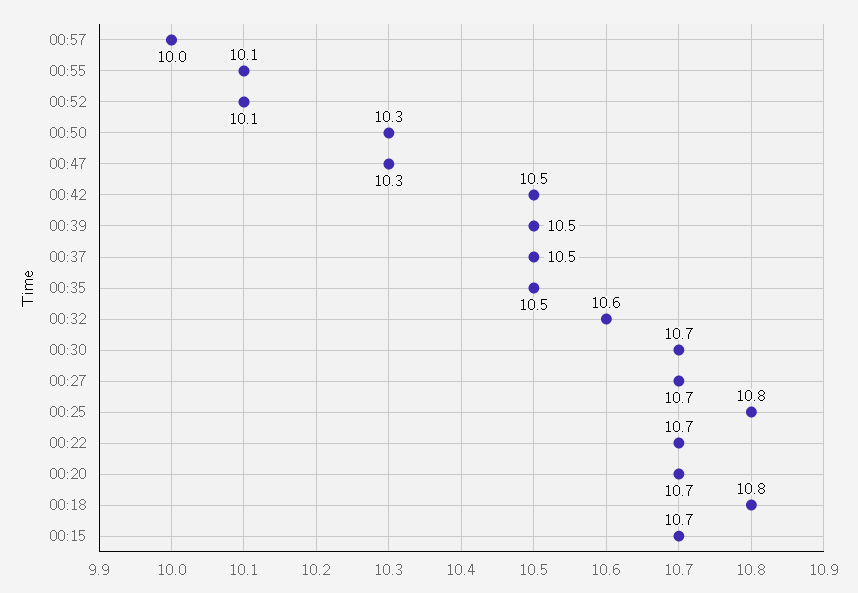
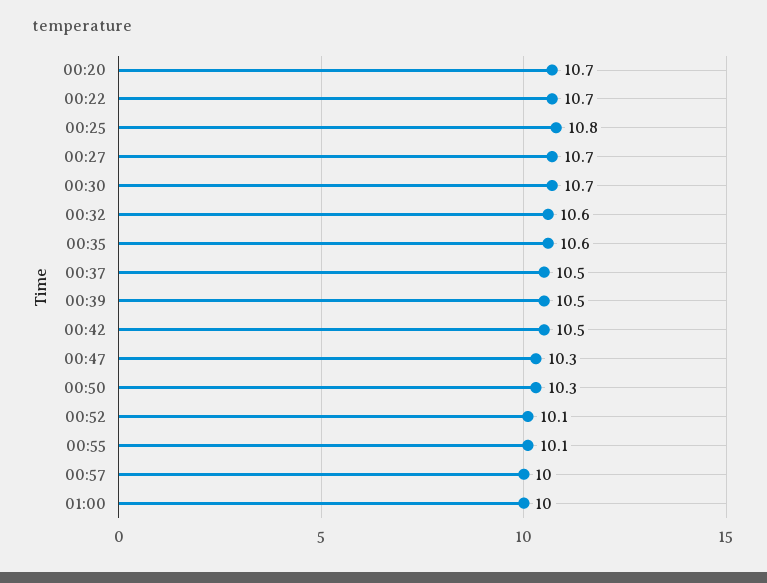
00:35: 10.5 -> 10.6
00:18: 10.8 -> none
00:15: 10.7 -> none
01:00: none -> 10

